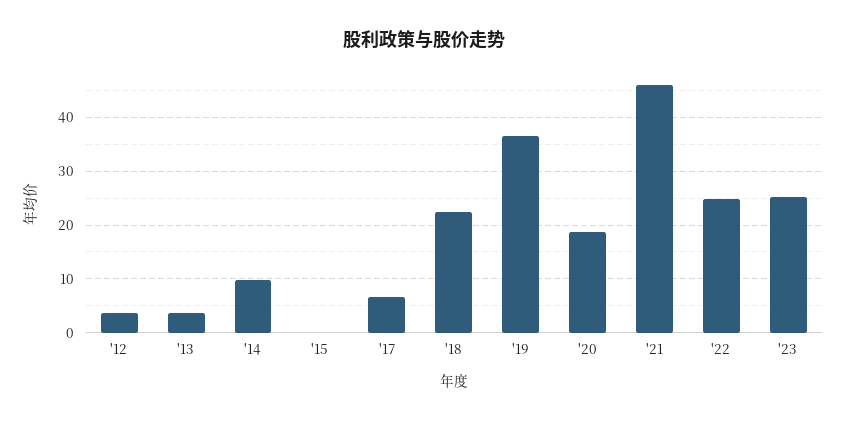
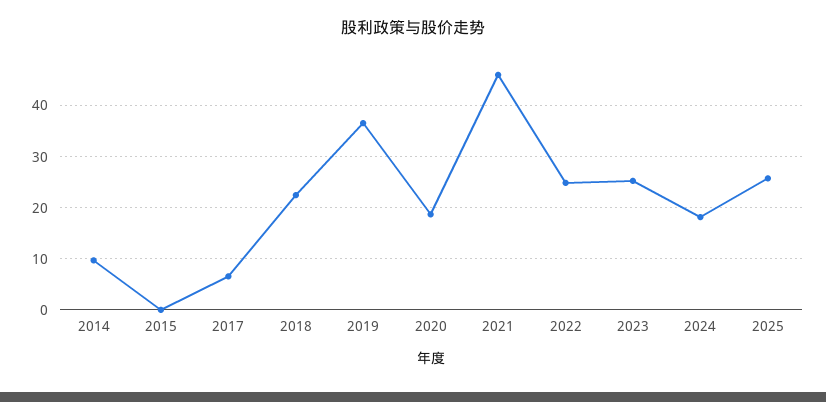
'12: 4 -> none
'13: 4 -> none
2024: none -> 18
2025: none -> 26

